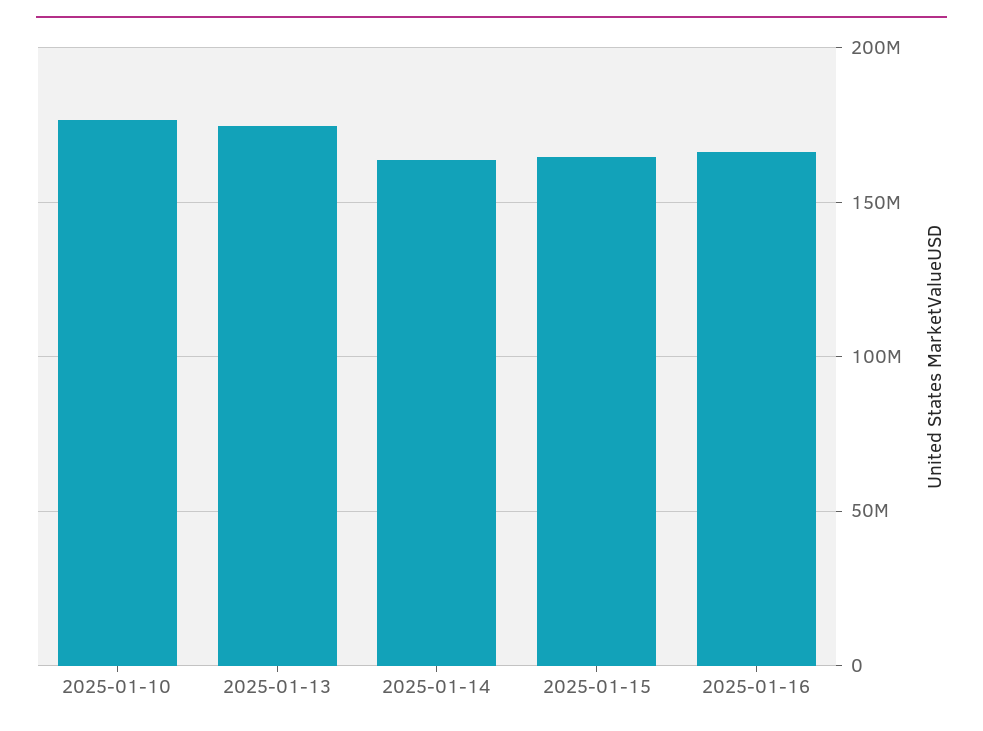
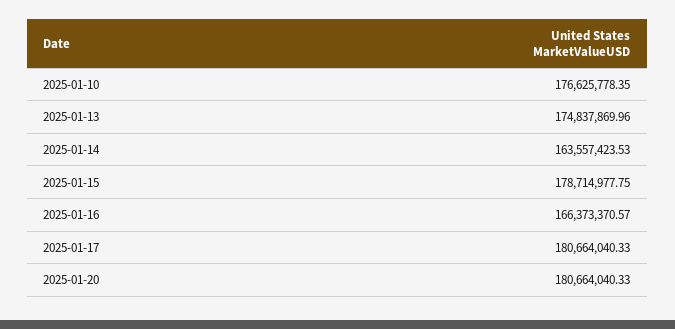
2025-01-15: 165000000 -> 178714977.75
2025-01-17: none -> 180664040.33
2025-01-20: none -> 180664040.33

